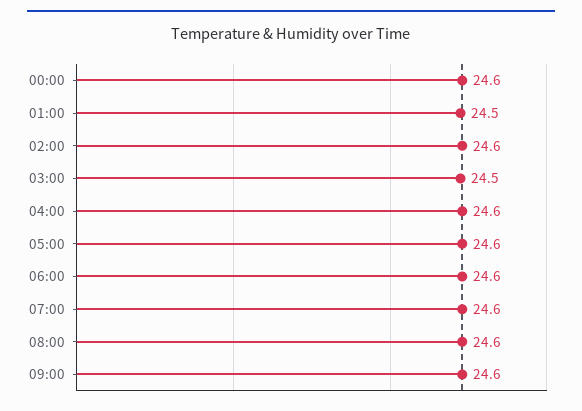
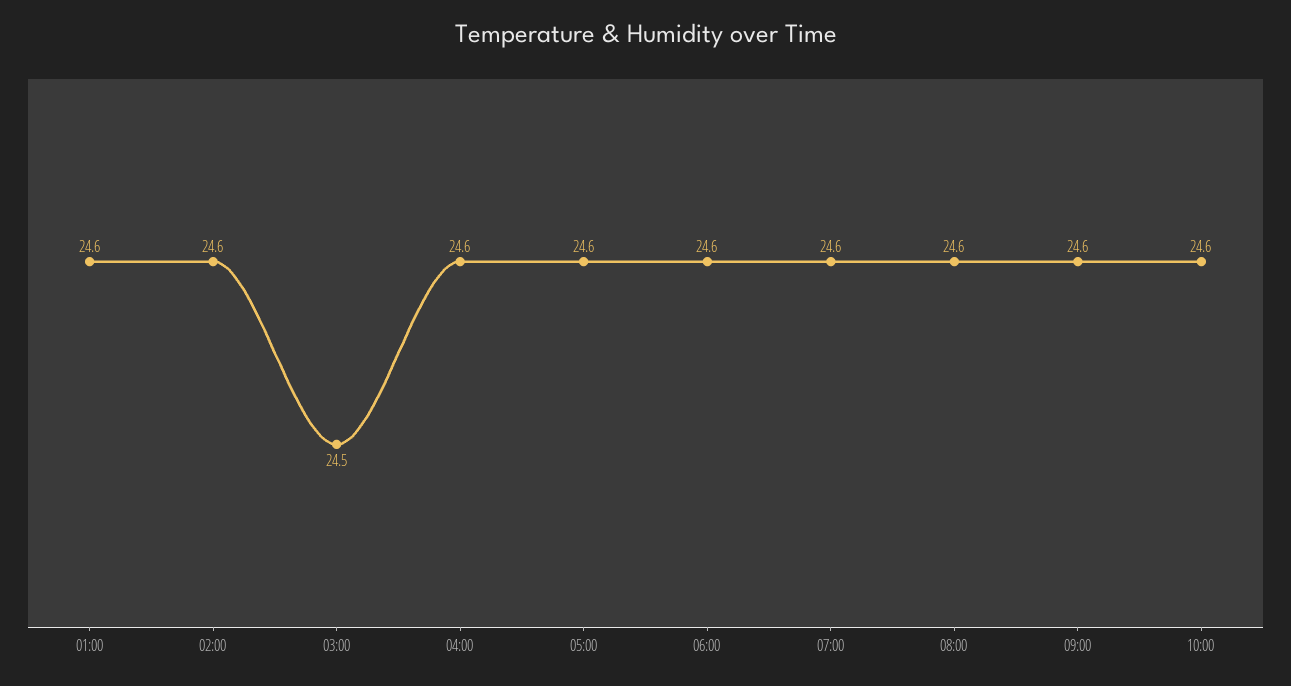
00:00: 24.6 -> none
01:00: 24.5 -> 24.6
10:00: none -> 24.6

